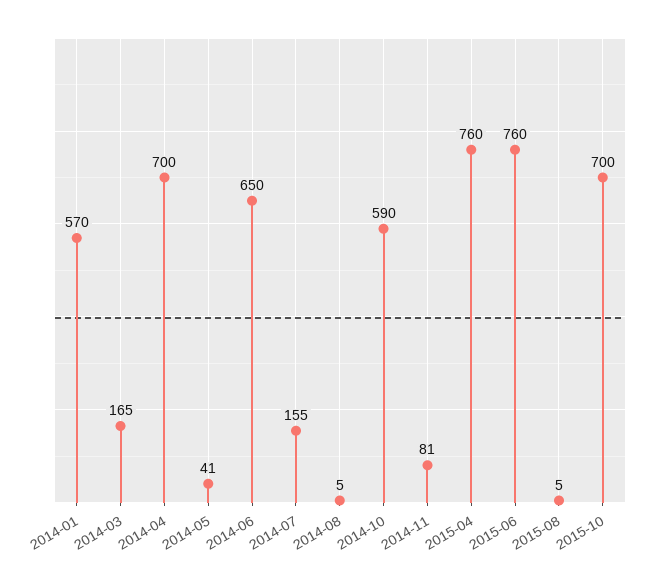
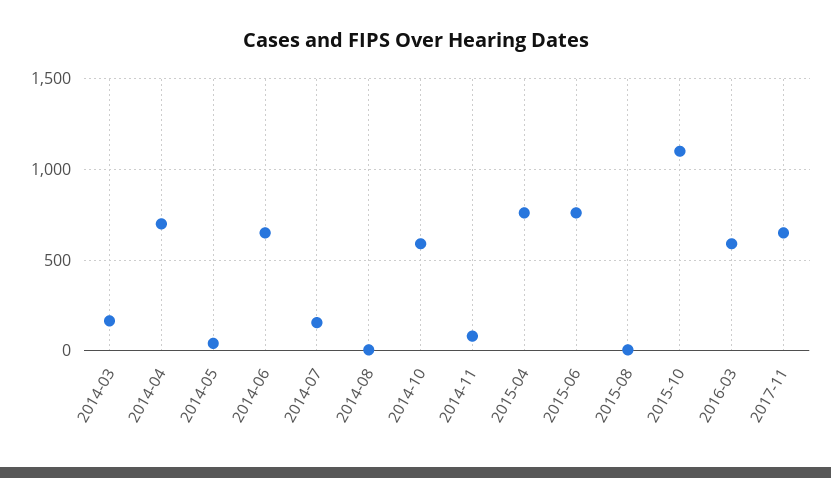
2014-01: 570 -> none
2015-10: 700 -> 1100
2016-03: none -> 600
2017-11: none -> 650

